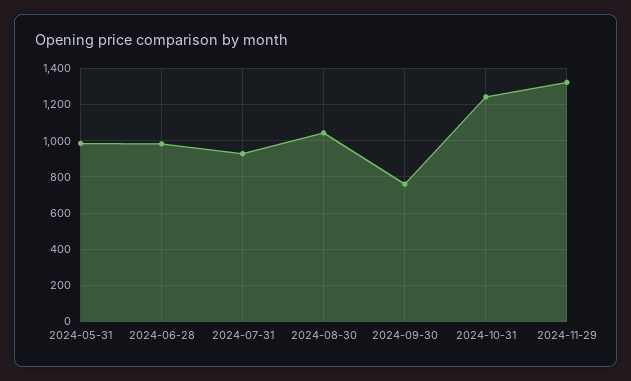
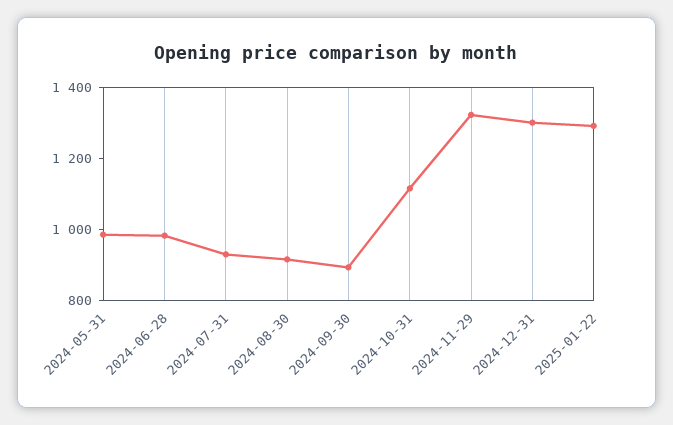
2024-08-30: 1050 -> 900
2024-09-30: 750 -> 900
2024-10-31: 1250 -> 1100
2024-12-31: none -> 1300
2025-01-22: none -> 1300

